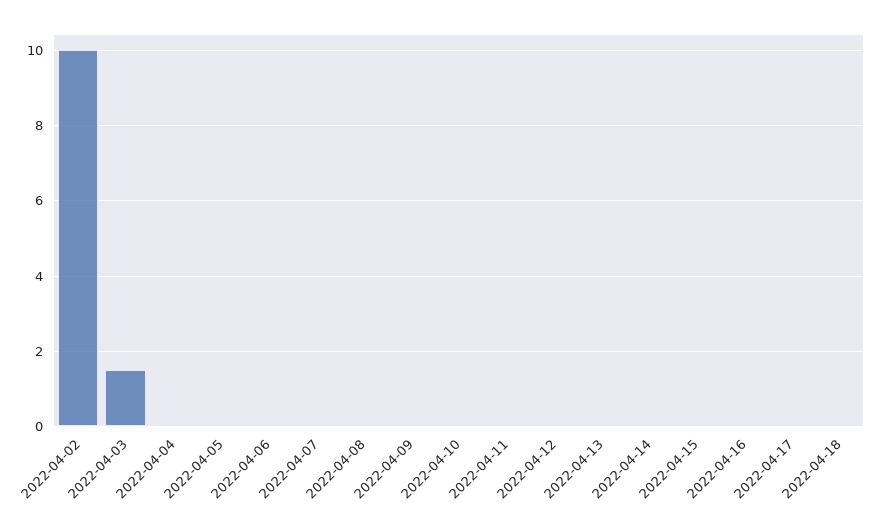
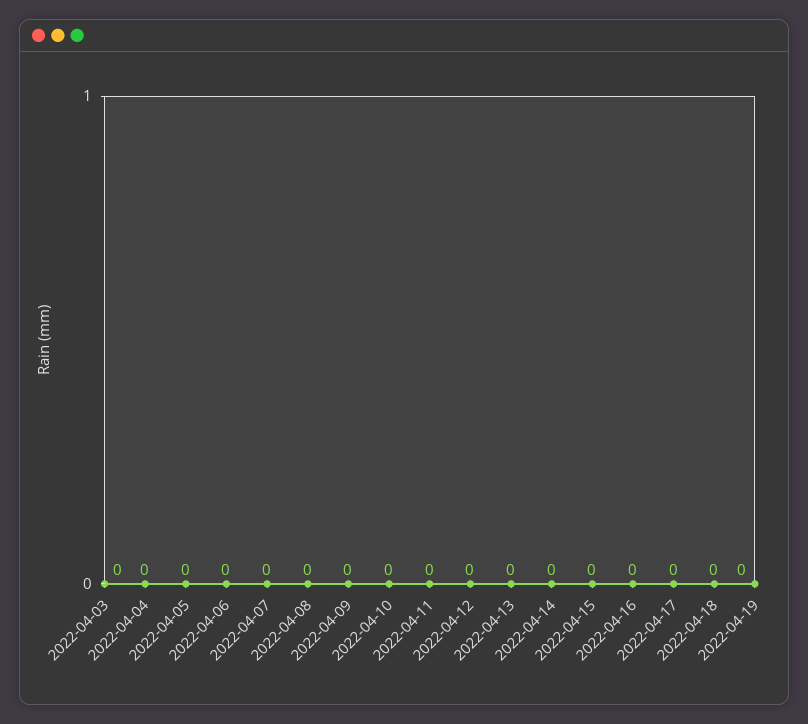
2022-04-02: 10 -> none
2022-04-03: 1.5 -> 0
2022-04-19: none -> 0

